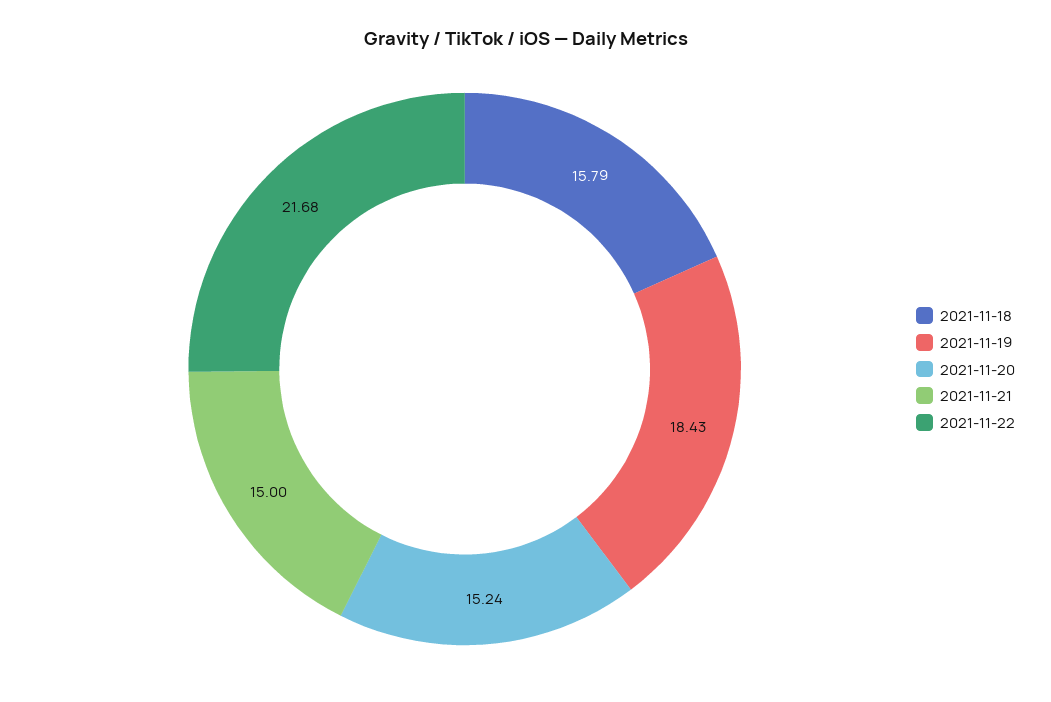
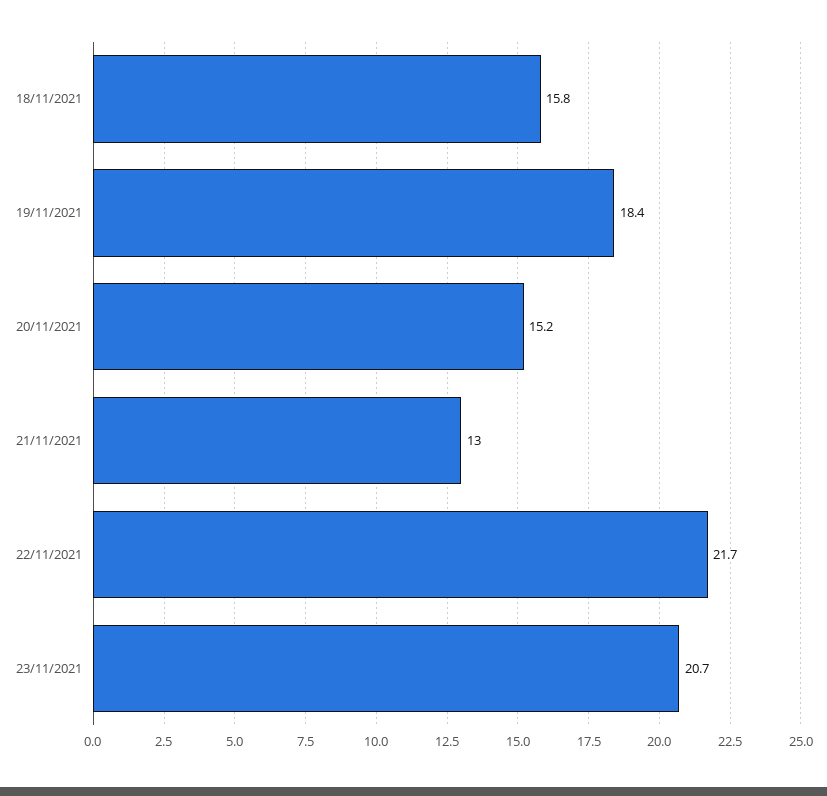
2021-11-21: 15 -> 13
23/11/2021: none -> 20.7

